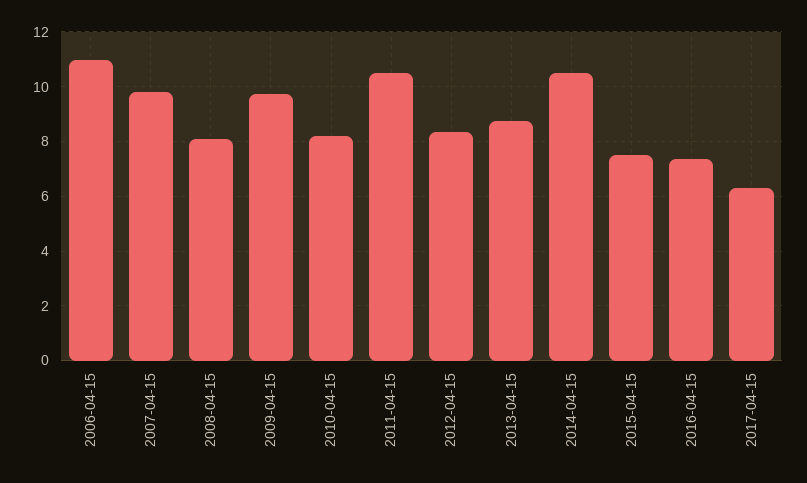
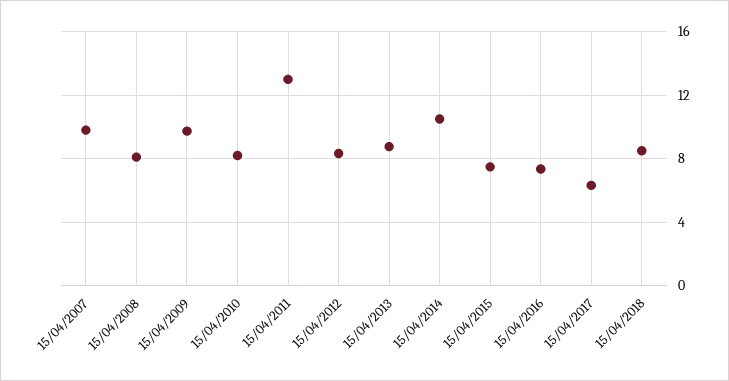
2006-04-15: 11 -> none
2011-04-15: 10.5 -> 13
15/04/2018: none -> 8.5

